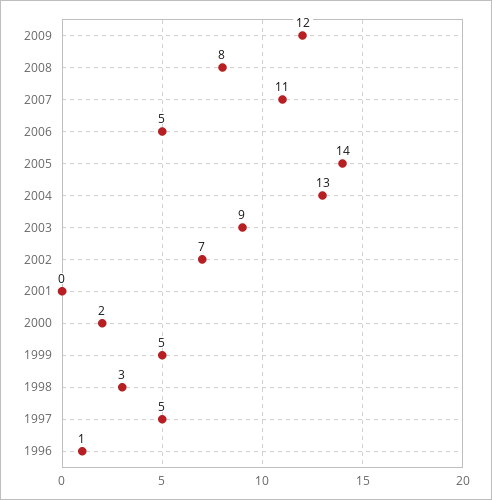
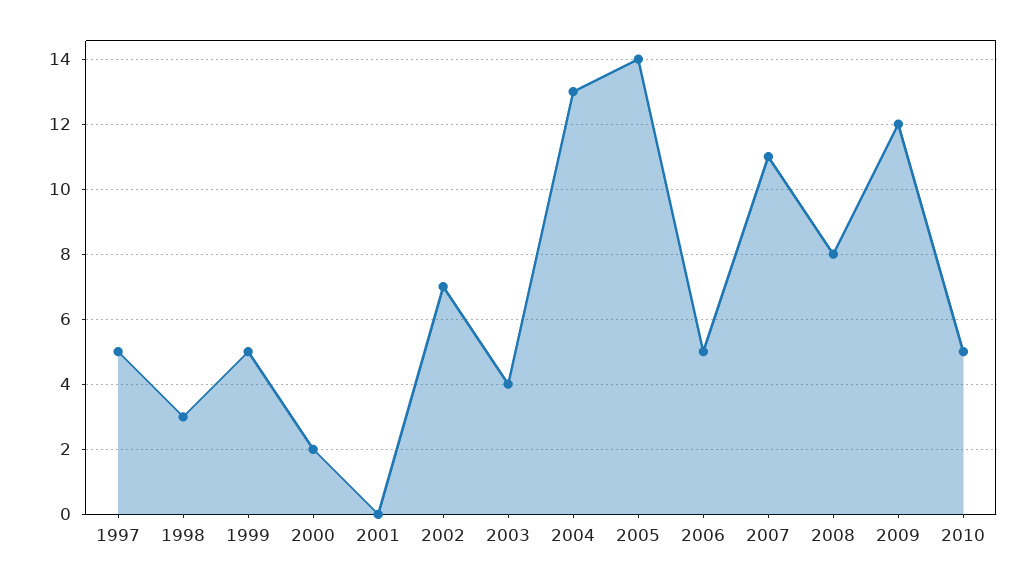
2003: 9 -> 4
1996: 1 -> none
2010: none -> 5

